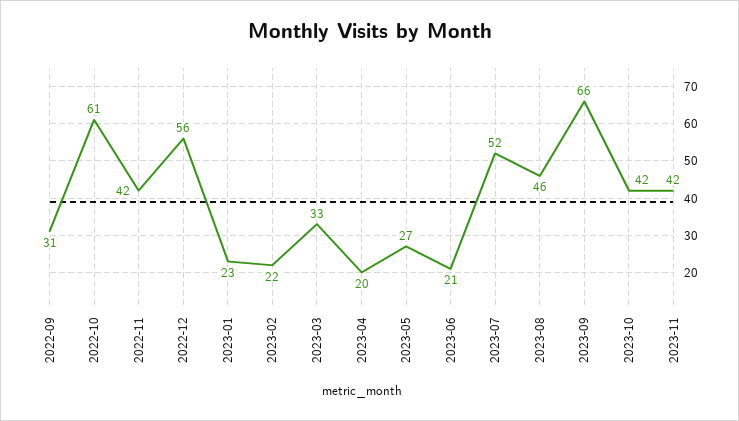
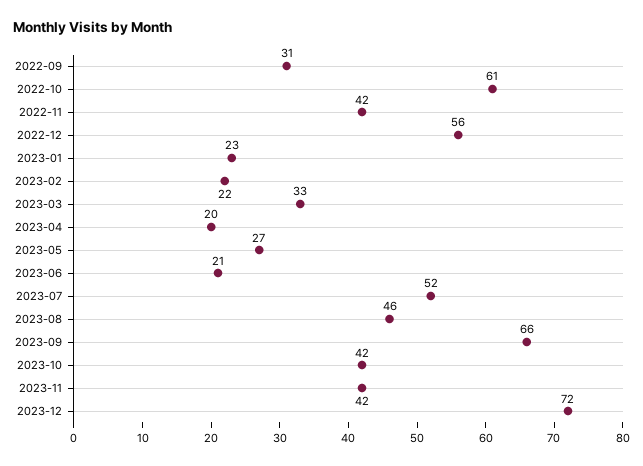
2023-12: none -> 72

